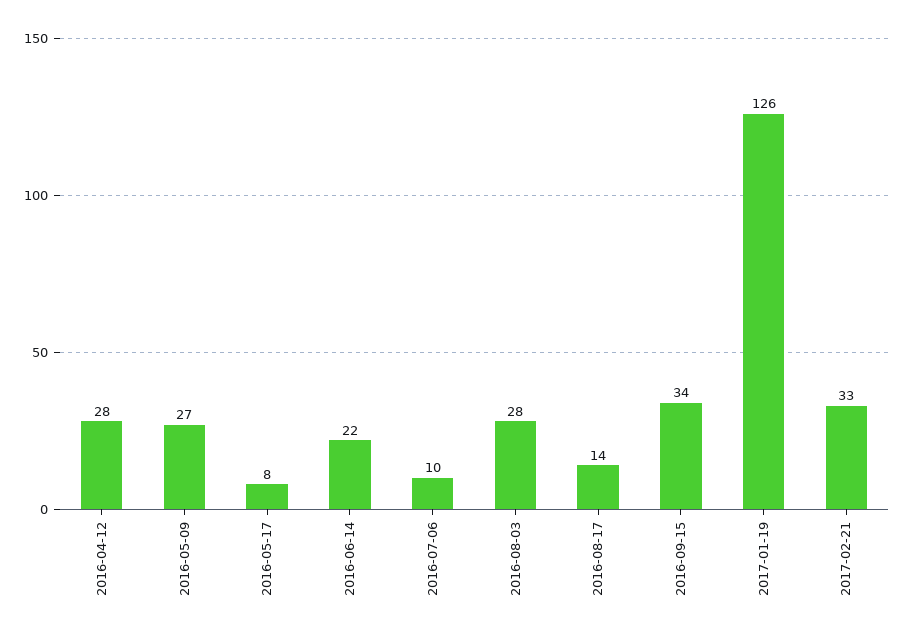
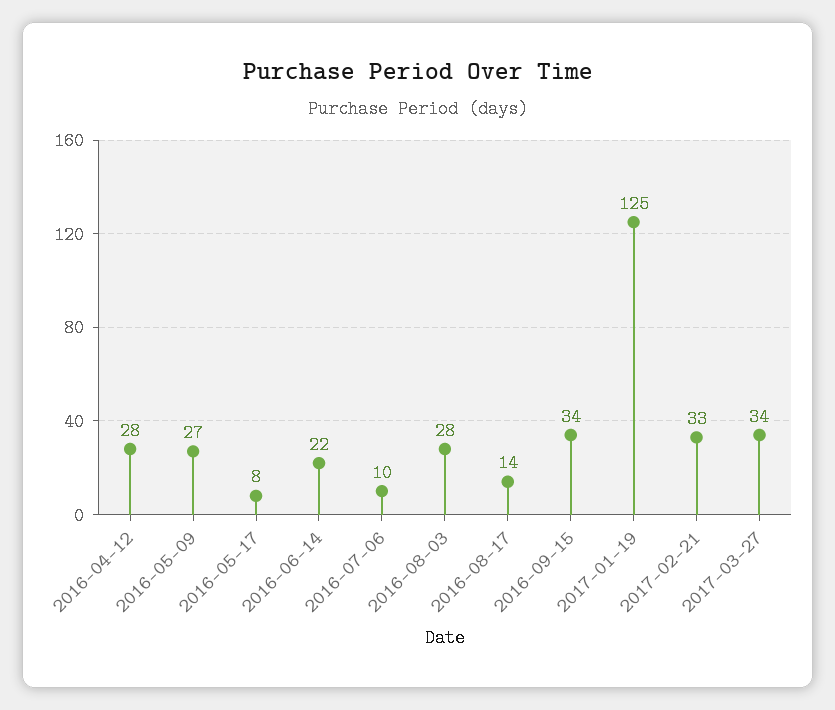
2017-01-19: 126 -> 125
2017-03-27: none -> 34

